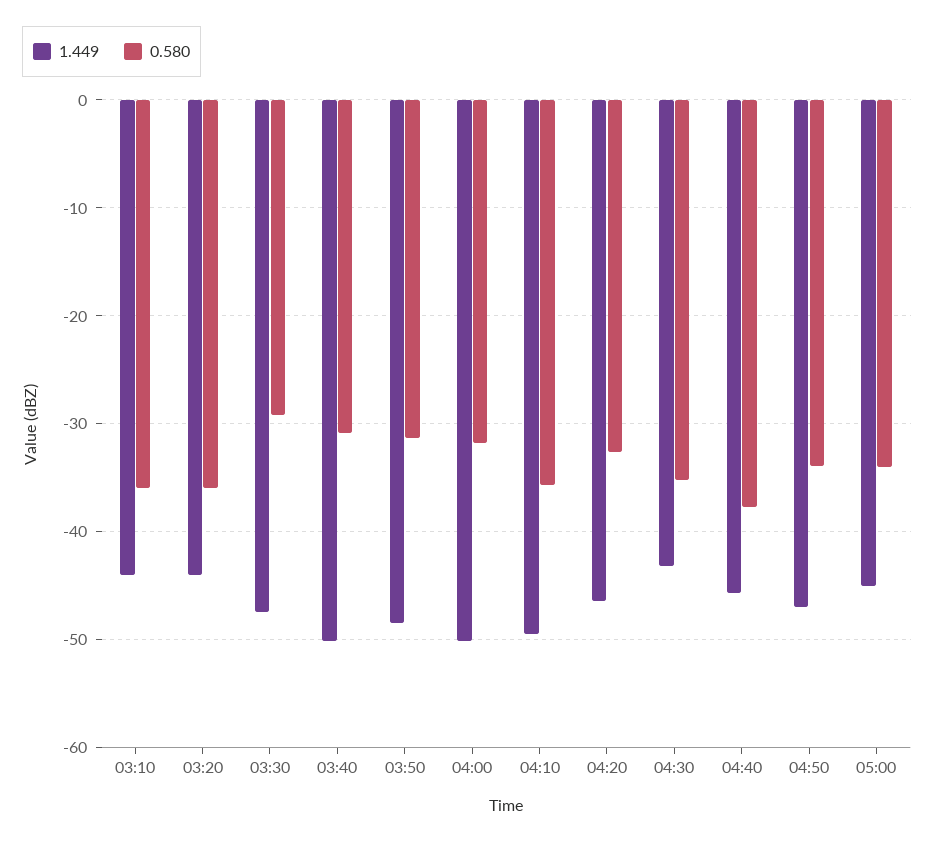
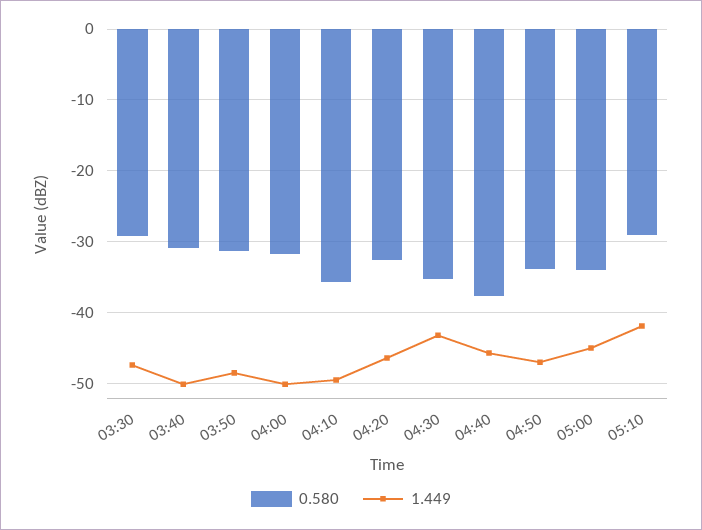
1.449, 03:10: -44 -> none
0.580, 03:10: -36 -> none
1.449, 03:20: -44 -> none
0.580, 03:20: -36 -> none
0.580, 05:10: none -> -29
1.449, 05:10: none -> -42

